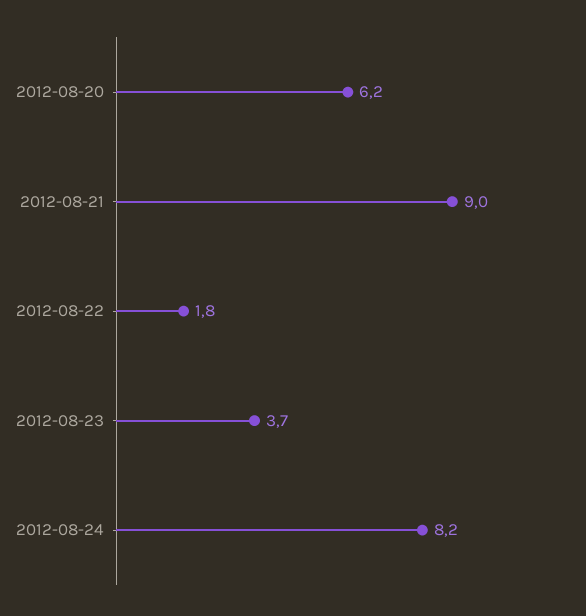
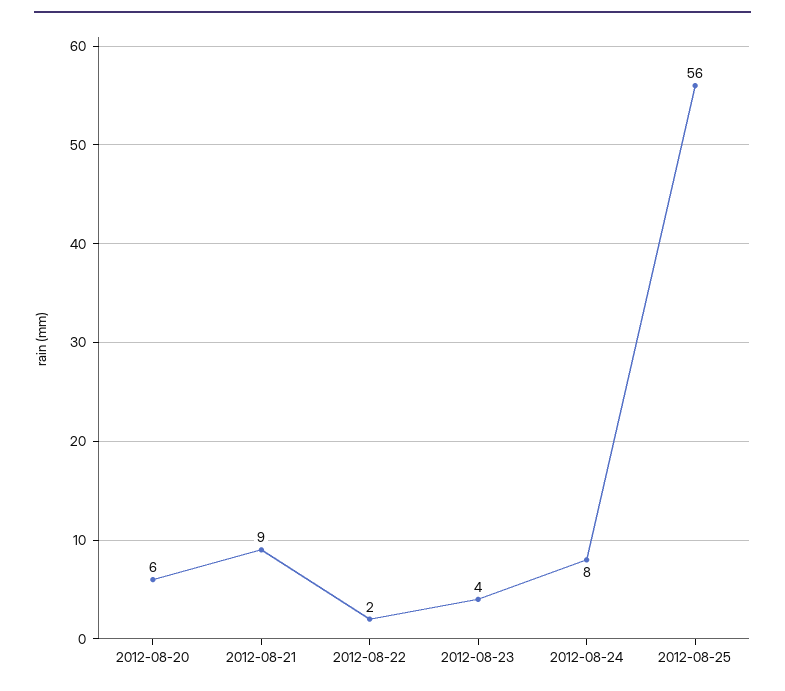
2012-08-25: none -> 56

